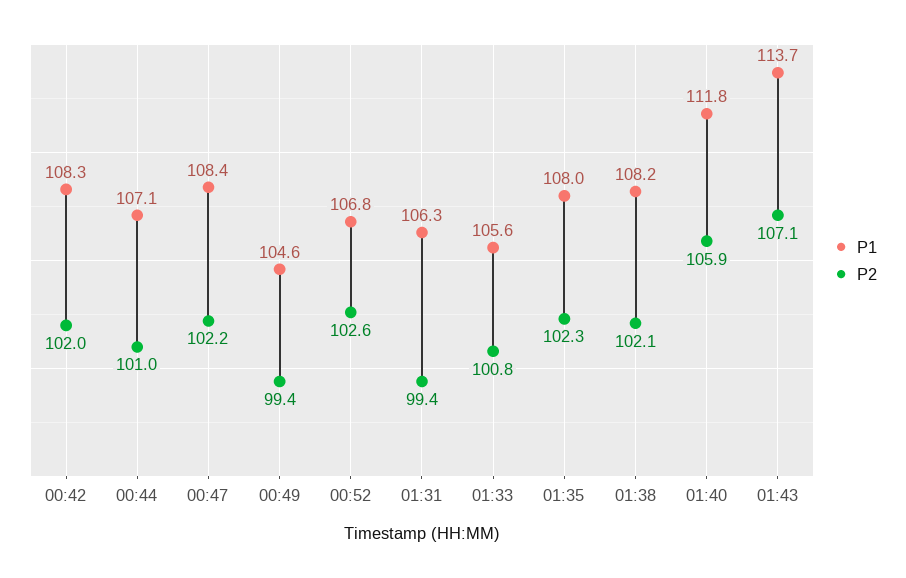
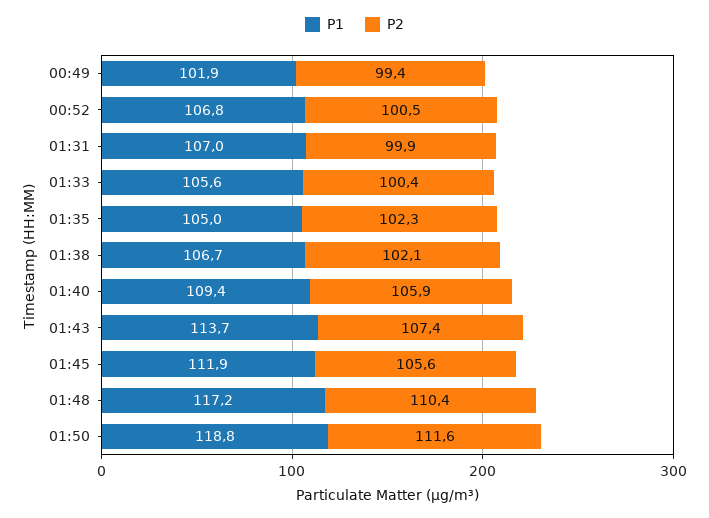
P1, 00:42: 108.3 -> none
P2, 00:42: 102 -> none
P1, 00:44: 107.1 -> none
P2, 00:44: 101 -> none
P1, 00:47: 108.4 -> none
P2, 00:47: 102.2 -> none
P1, 00:49: 104.6 -> 101.9
P2, 00:52: 102.6 -> 100.5
P1, 01:31: 106.3 -> 107
P2, 01:31: 99.4 -> 99.9
P2, 01:33: 100.8 -> 100.4
P1, 01:35: 108 -> 105
P1, 01:38: 108.2 -> 106.7
P1, 01:40: 111.8 -> 109.4
P2, 01:43: 107.1 -> 107.4
P1, 01:45: none -> 111.9
P2, 01:45: none -> 105.6
P1, 01:48: none -> 117.2
P2, 01:48: none -> 110.4
P1, 01:50: none -> 118.8
P2, 01:50: none -> 111.6

